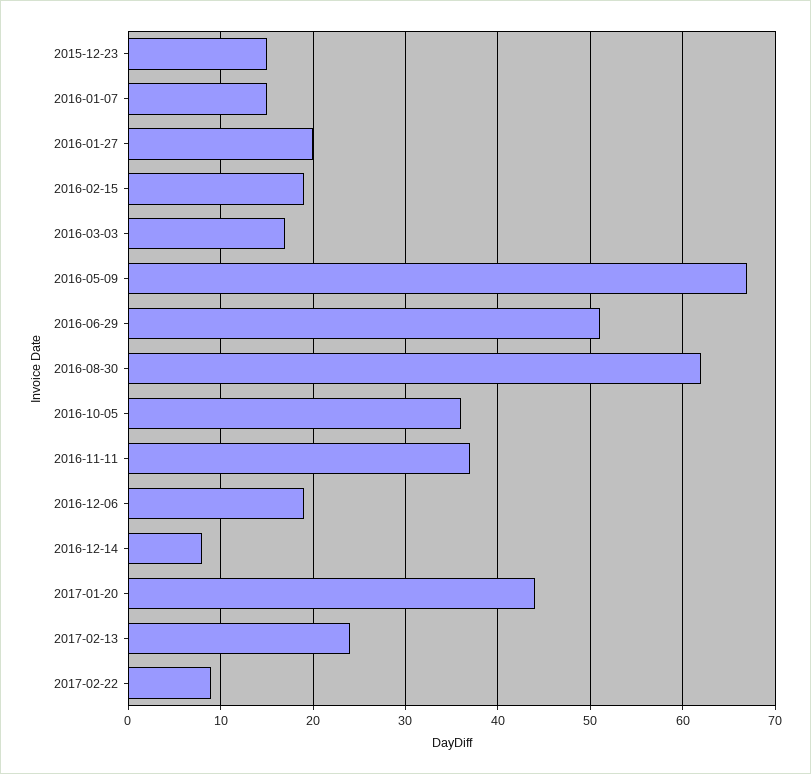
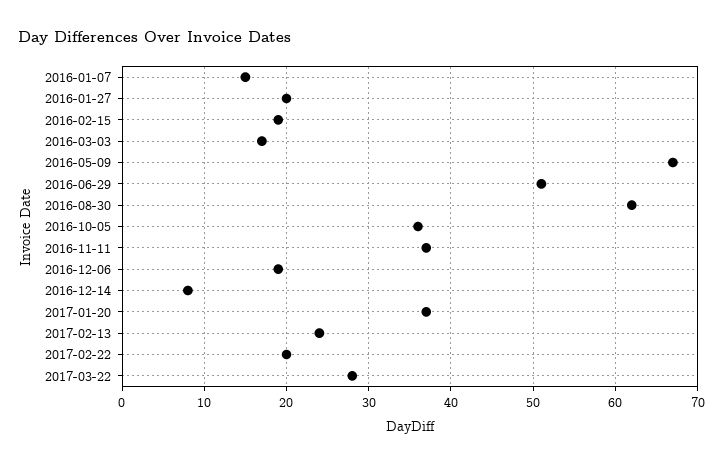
2015-12-23: 15 -> none
2017-01-20: 44 -> 37
2017-02-22: 9 -> 20
2017-03-22: none -> 28

